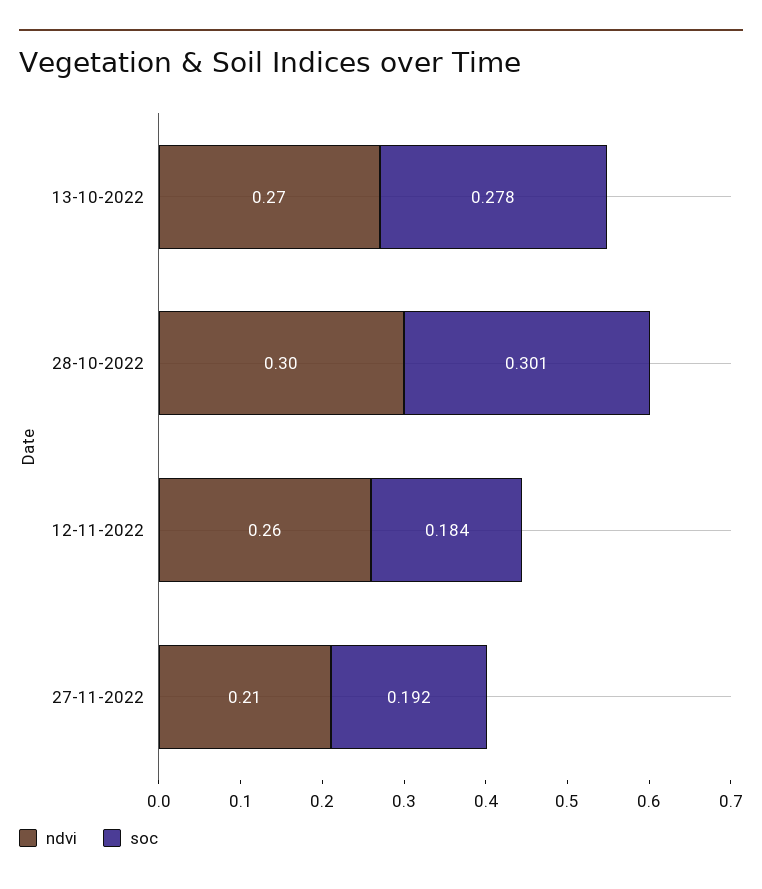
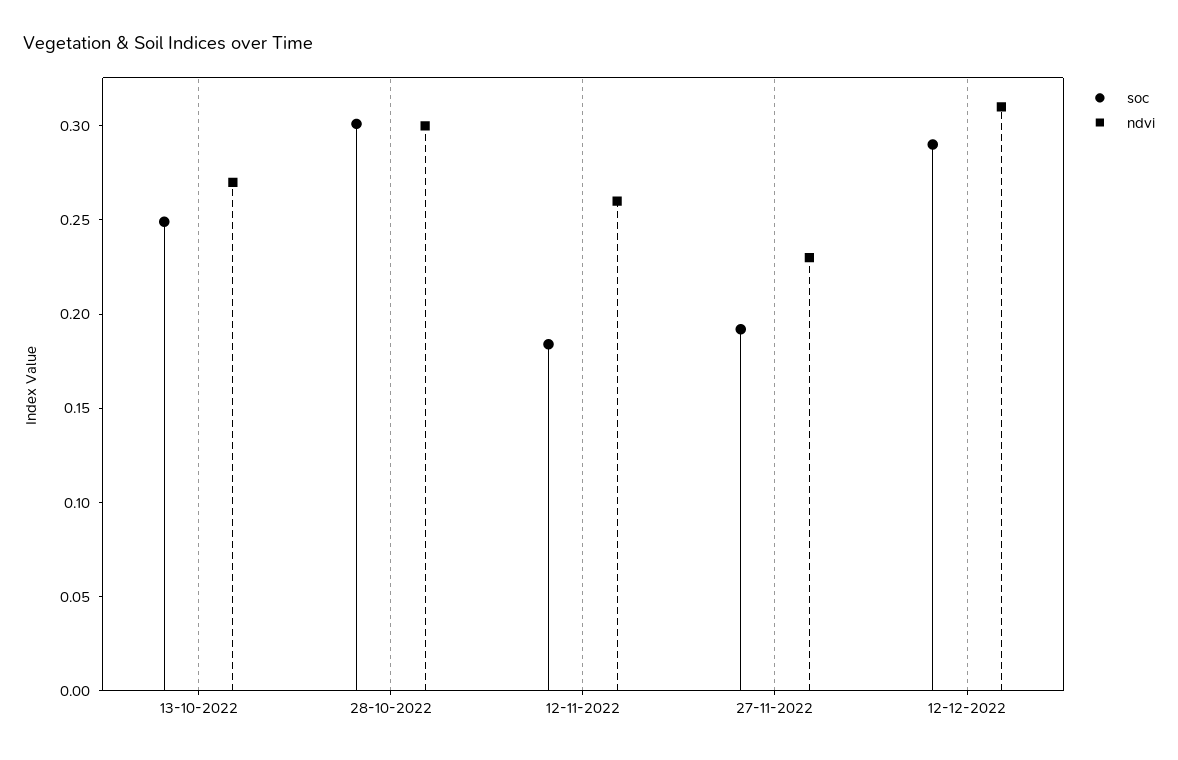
soc, 13-10-2022: 0.278 -> 0.25
ndvi, 27-11-2022: 0.21 -> 0.23
soc, 12-12-2022: none -> 0.29
ndvi, 12-12-2022: none -> 0.31

